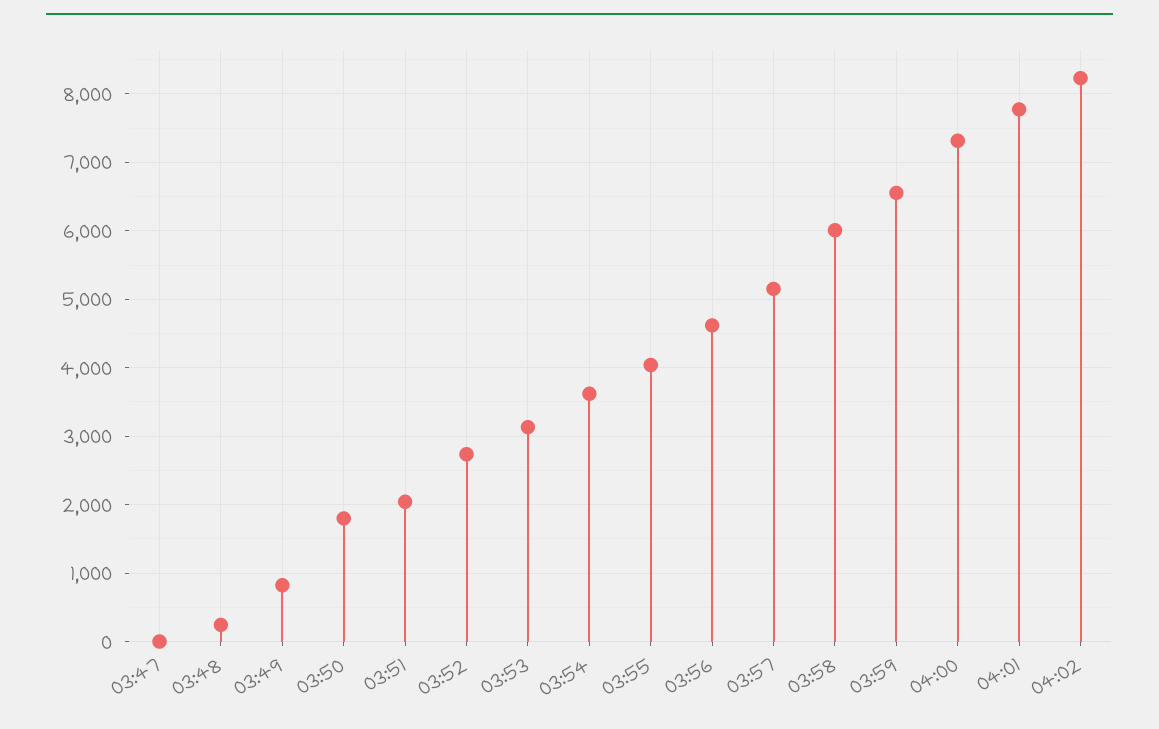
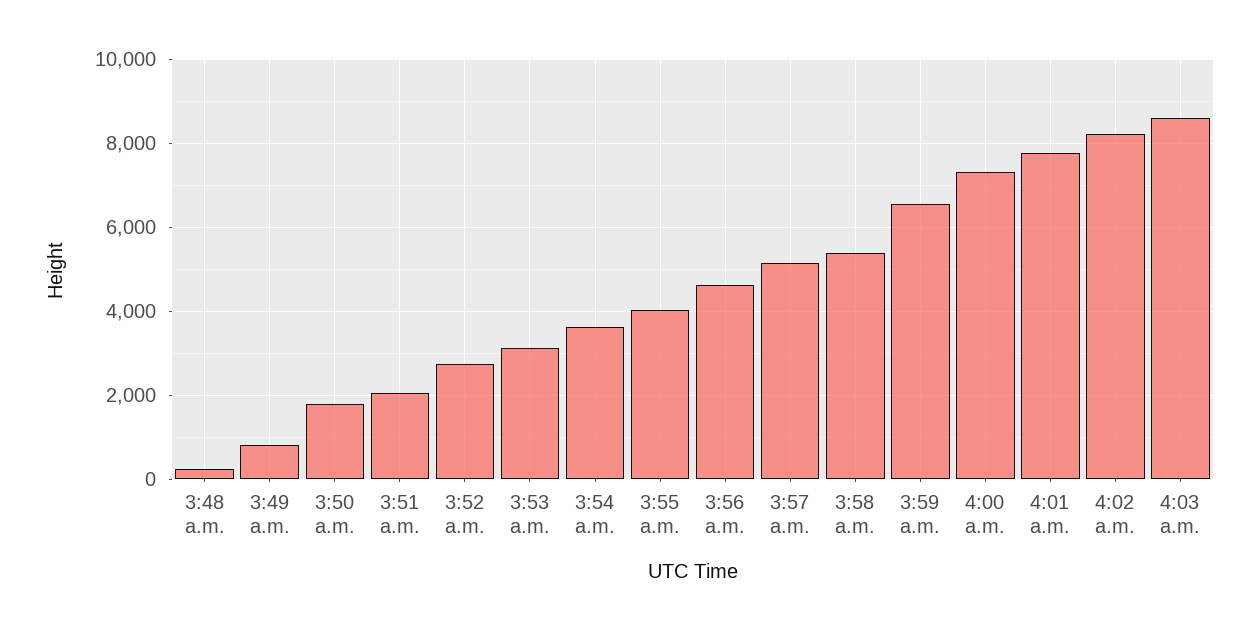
03:47: 0 -> none
03:58: 6000 -> 5400
4:03 a.m.: none -> 8600

